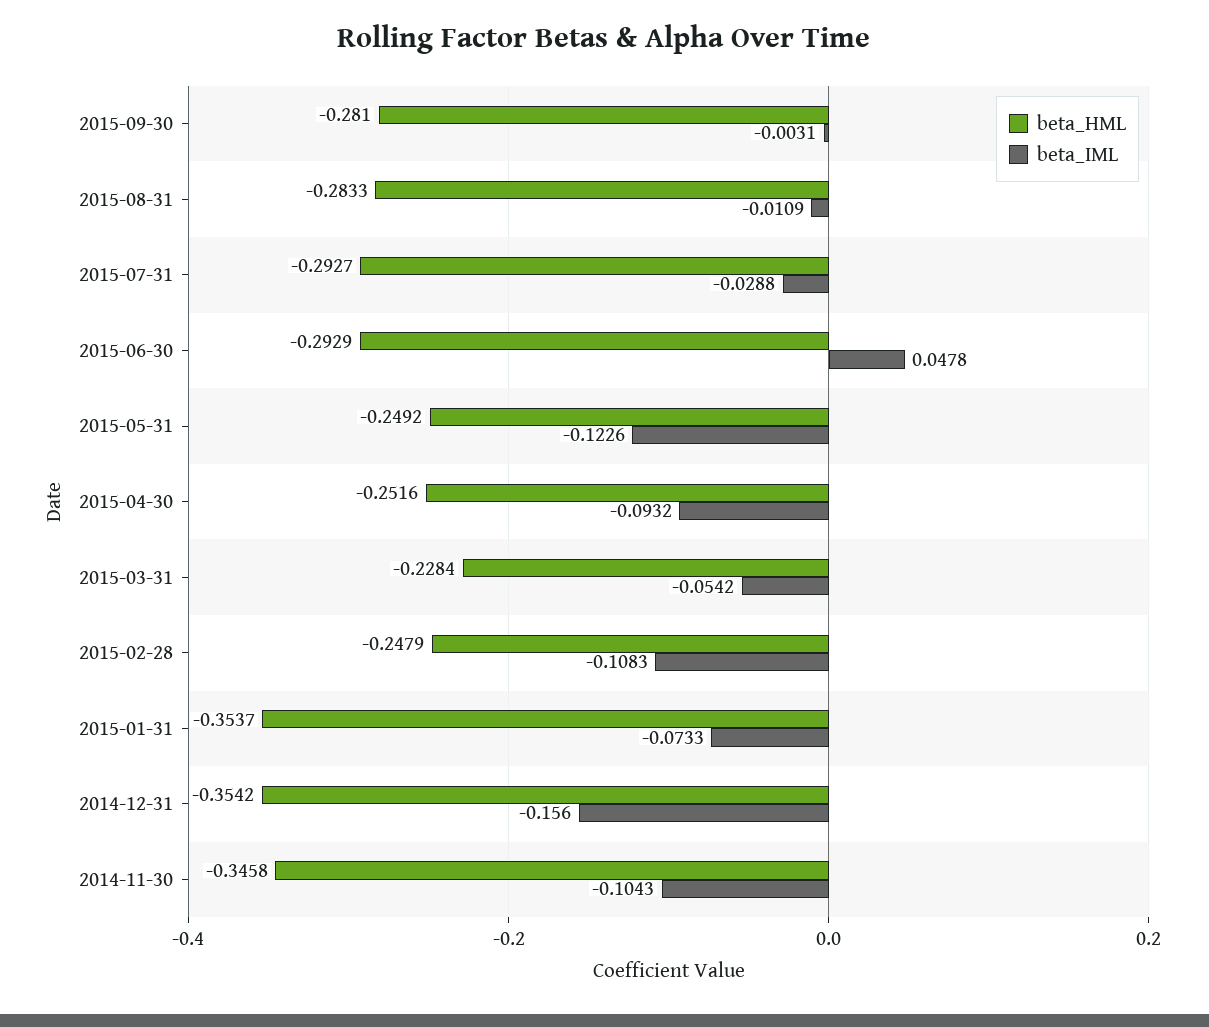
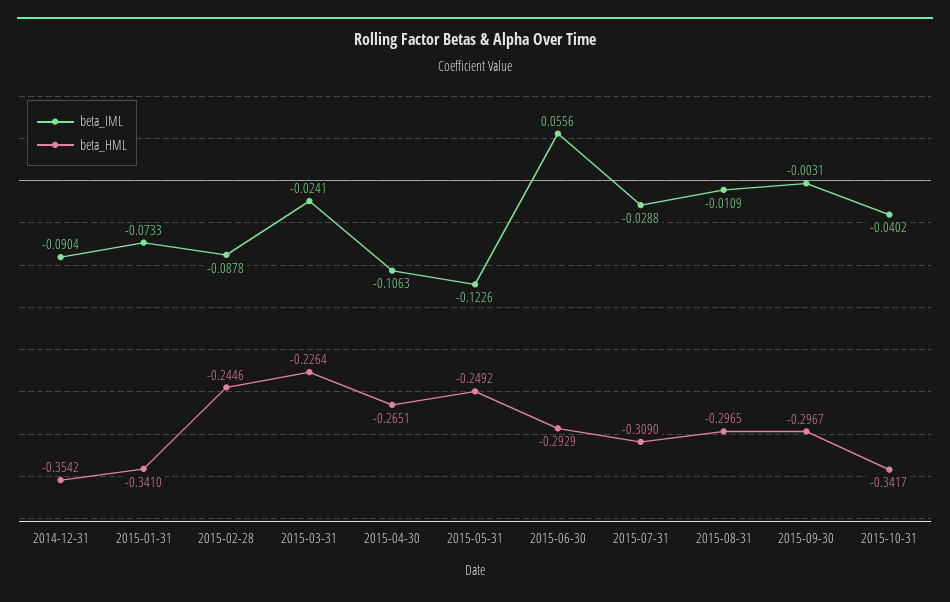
beta_HML, 2015-09-30: -0.281 -> -0.2967
beta_HML, 2015-08-31: -0.2833 -> -0.2965
beta_HML, 2015-07-31: -0.2927 -> -0.309
beta_IML, 2015-06-30: 0.0478 -> 0.0556
beta_HML, 2015-04-30: -0.2516 -> -0.2651
beta_IML, 2015-04-30: -0.0932 -> -0.1063
beta_HML, 2015-03-31: -0.2284 -> -0.2264
beta_IML, 2015-03-31: -0.0542 -> -0.0241
beta_HML, 2015-02-28: -0.2479 -> -0.2446
beta_IML, 2015-02-28: -0.1083 -> -0.0878
beta_HML, 2015-01-31: -0.3537 -> -0.341
beta_IML, 2014-12-31: -0.156 -> -0.0904
beta_HML, 2014-11-30: -0.3458 -> none
beta_IML, 2014-11-30: -0.1043 -> none
beta_IML, 2015-10-31: none -> -0.0402
beta_HML, 2015-10-31: none -> -0.3417

